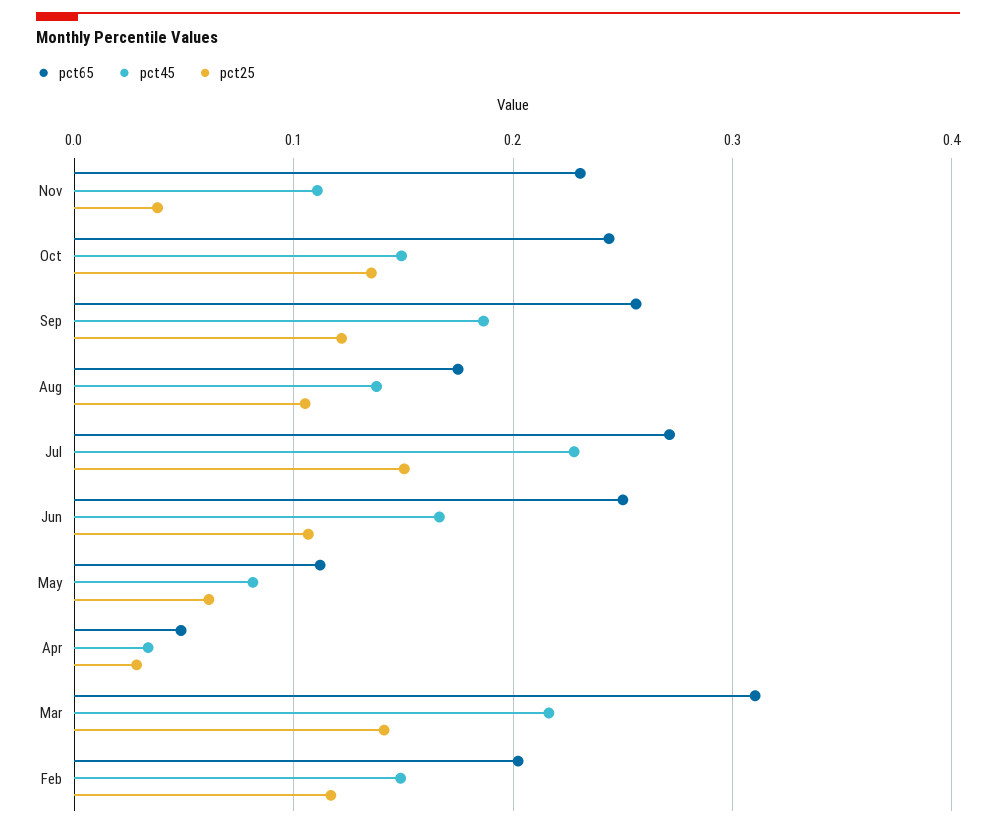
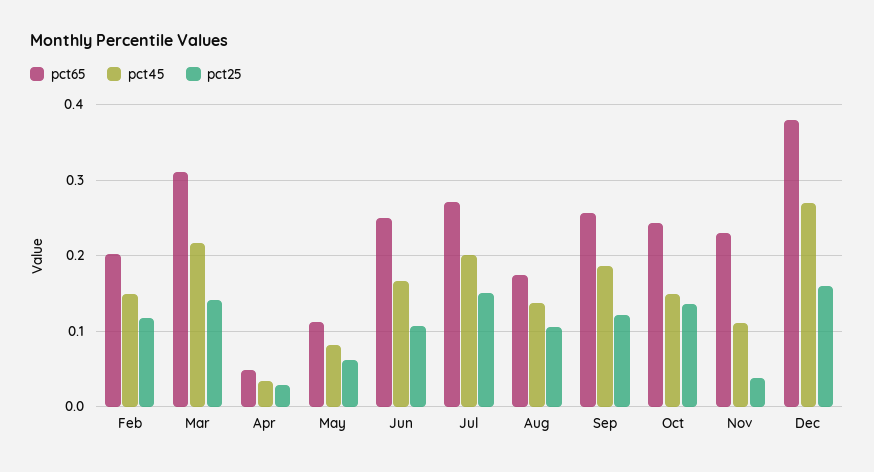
pct45, Jul: 0.23 -> 0.2
pct65, Dec: none -> 0.38
pct45, Dec: none -> 0.27
pct25, Dec: none -> 0.16

